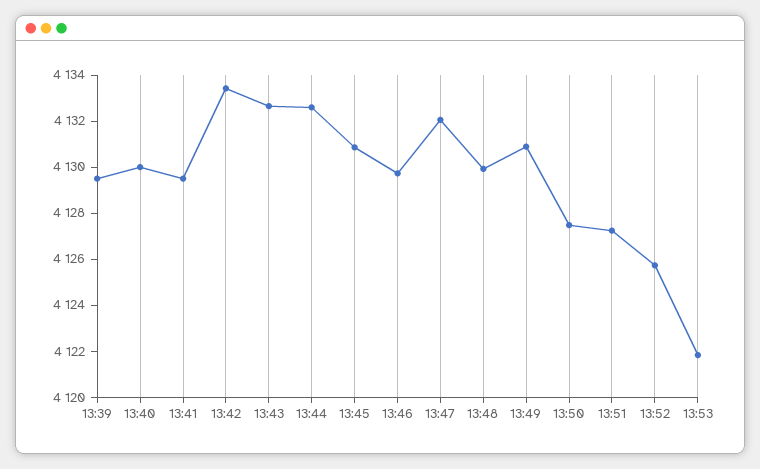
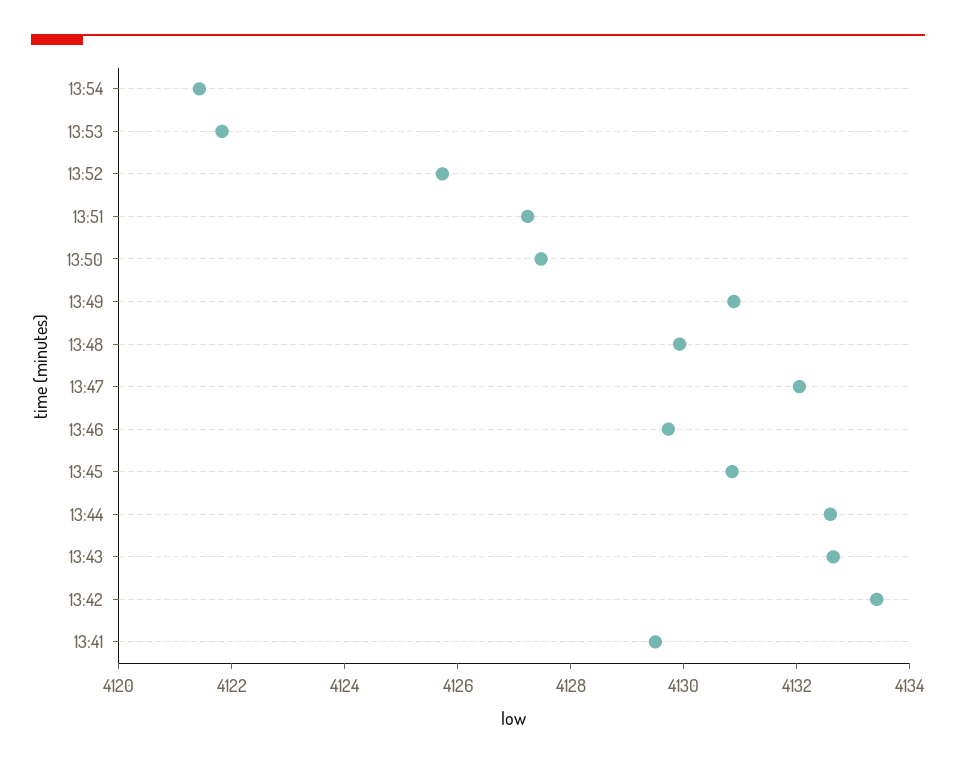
13:39: 4129.5 -> none
13:40: 4130 -> none
13:54: none -> 4121.5

